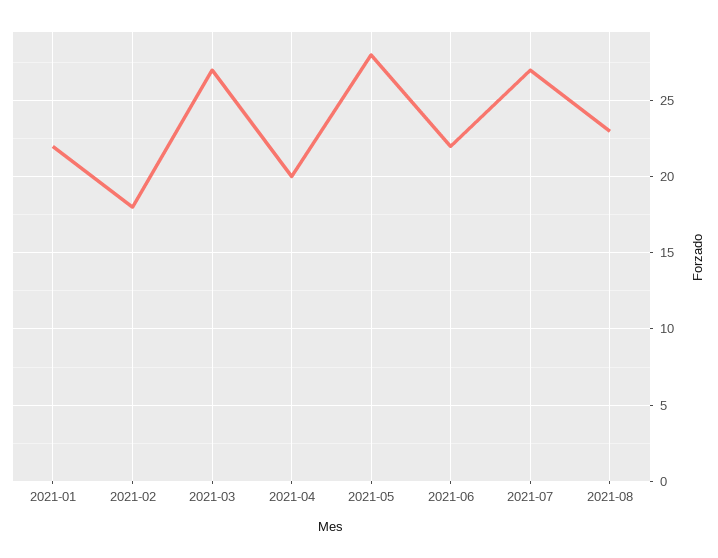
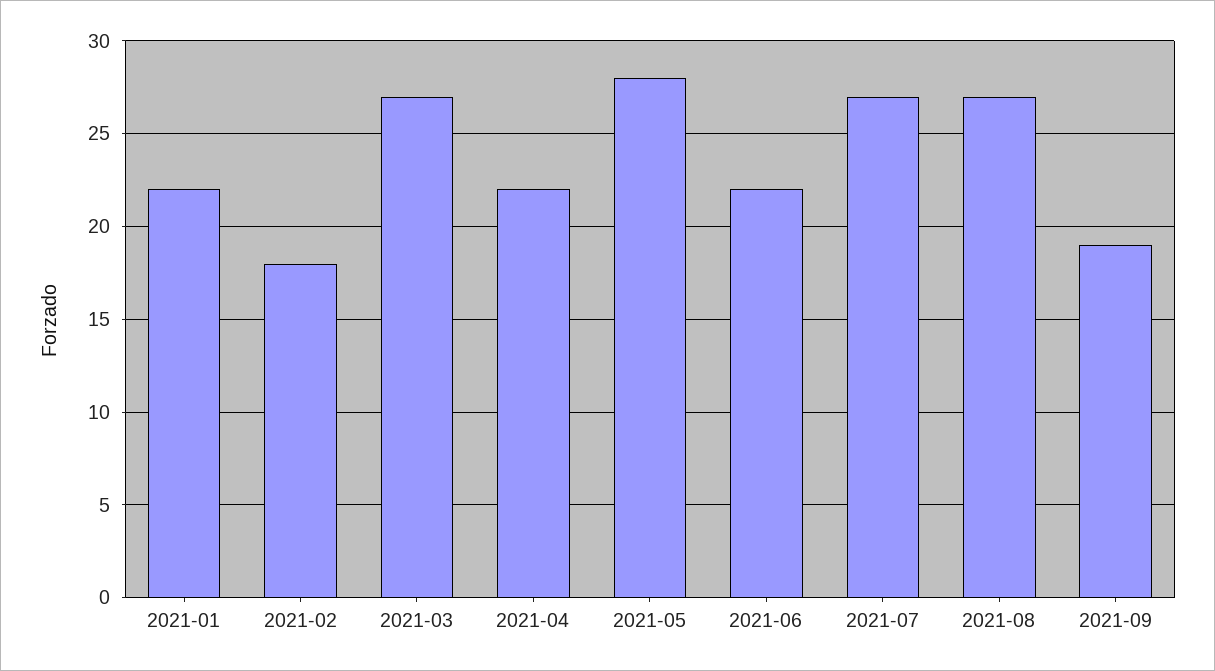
2021-04: 20 -> 22
2021-08: 23 -> 27
2021-09: none -> 19

